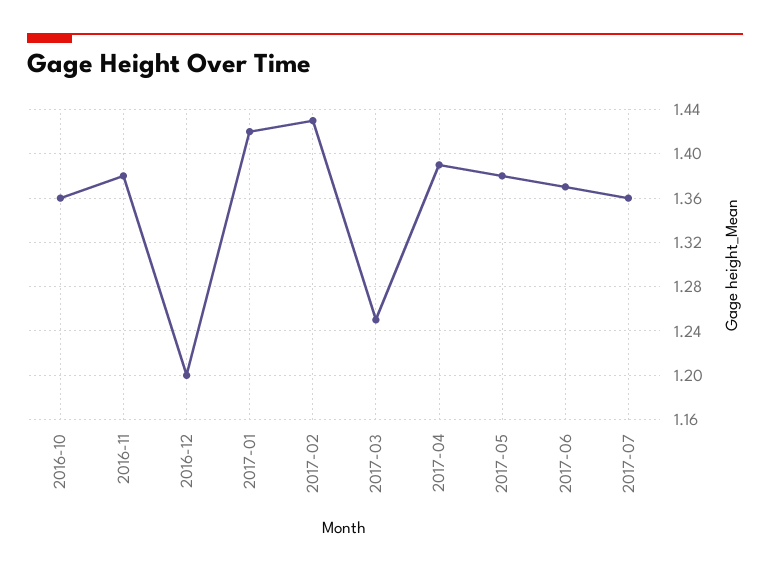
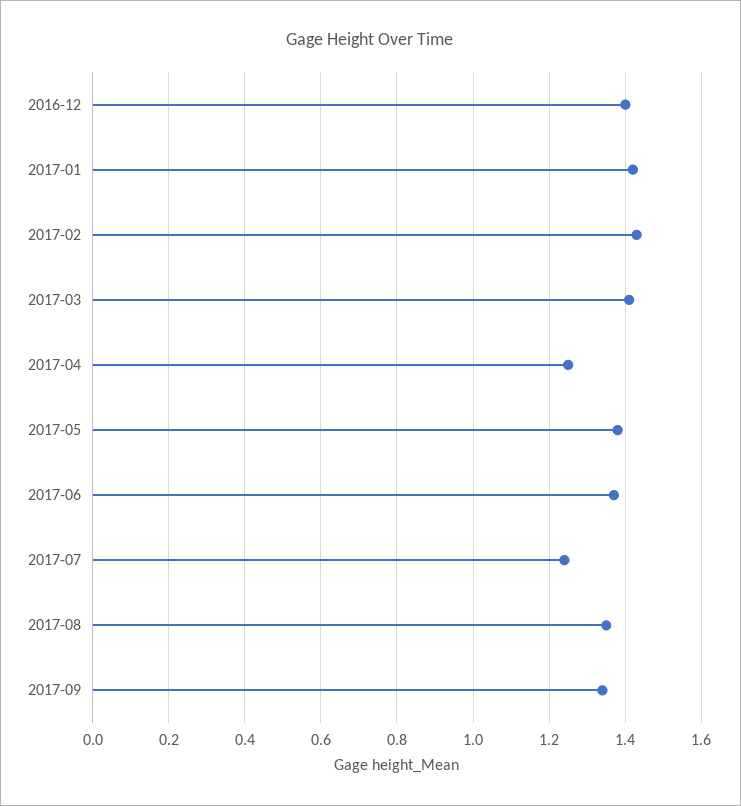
2016-10: 1.36 -> none
2016-11: 1.38 -> none
2016-12: 1.2 -> 1.4
2017-03: 1.25 -> 1.4
2017-04: 1.39 -> 1.25
2017-07: 1.36 -> 1.25
2017-08: none -> 1.35
2017-09: none -> 1.35

